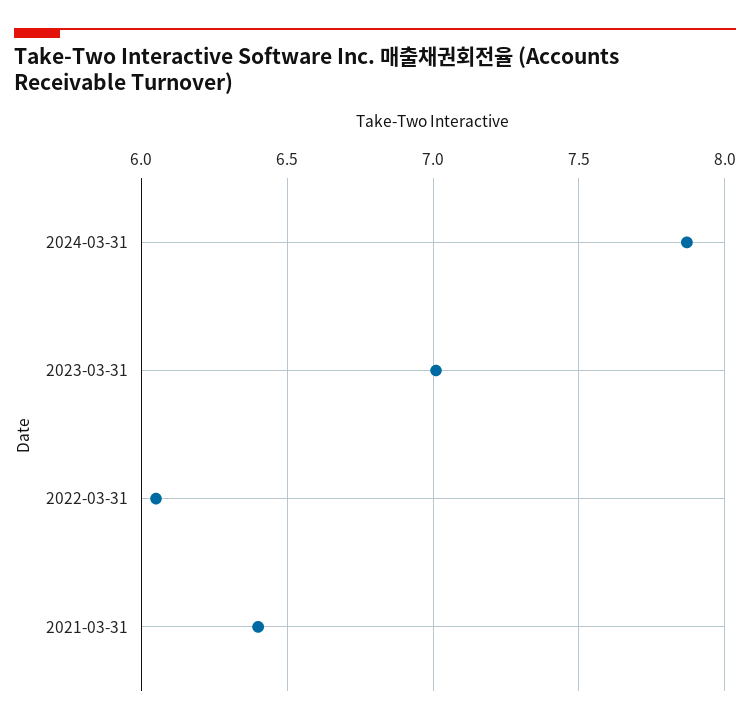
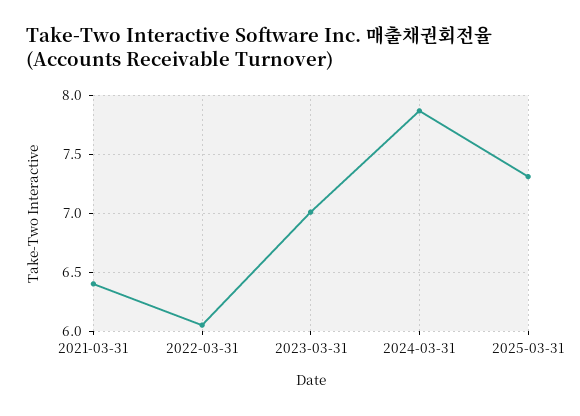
2025-03-31: none -> 7.3

